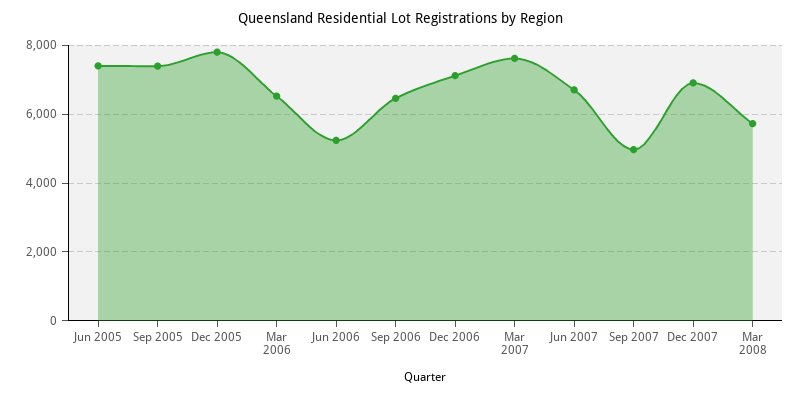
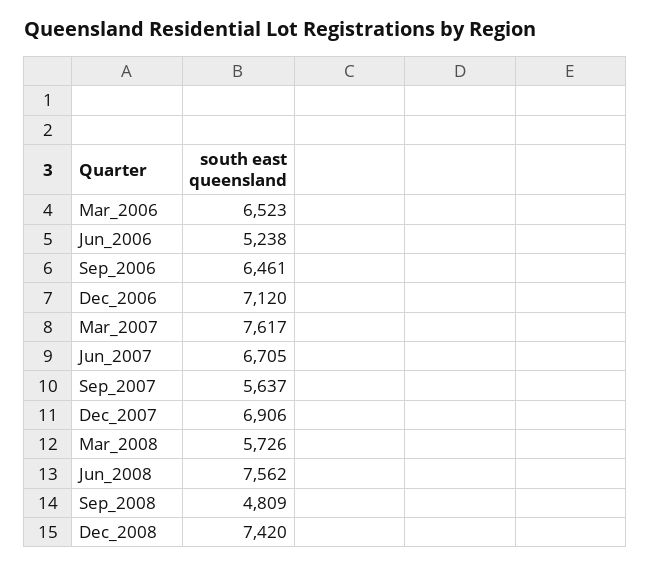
Jun 2005: 7400 -> none
Sep 2005: 7400 -> none
Dec 2005: 7800 -> none
Sep 2007: 5000 -> 5637
Jun_2008: none -> 7562
Sep_2008: none -> 4809
Dec_2008: none -> 7420

